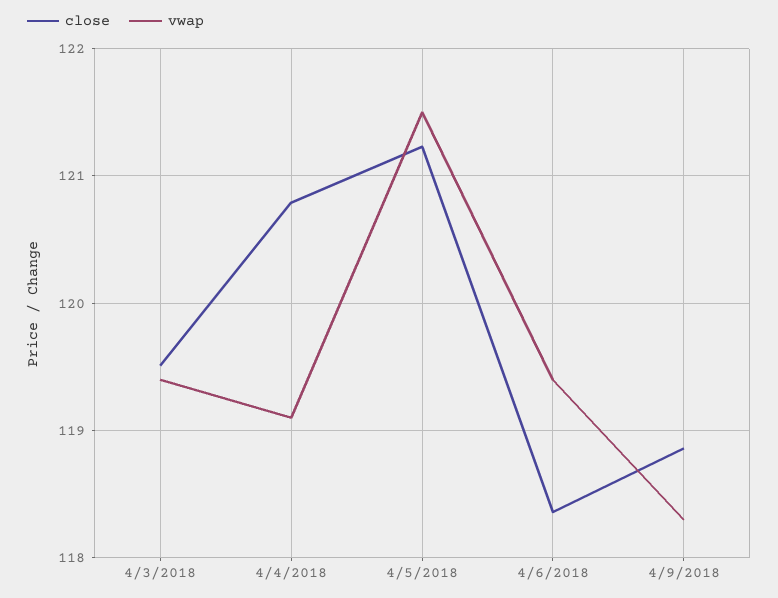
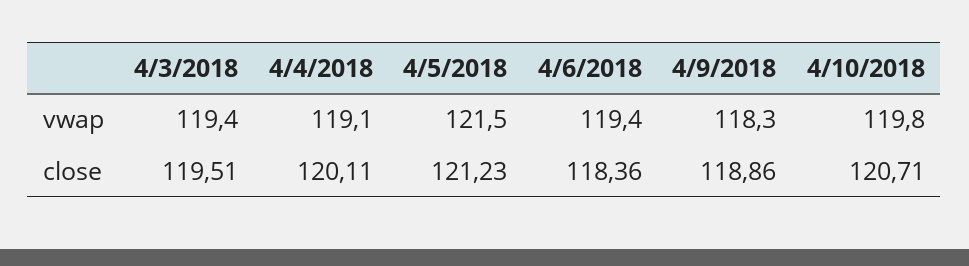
close, 4/4/2018: 120.8 -> 120.11
vwap, 4/10/2018: none -> 119.8
close, 4/10/2018: none -> 120.71

